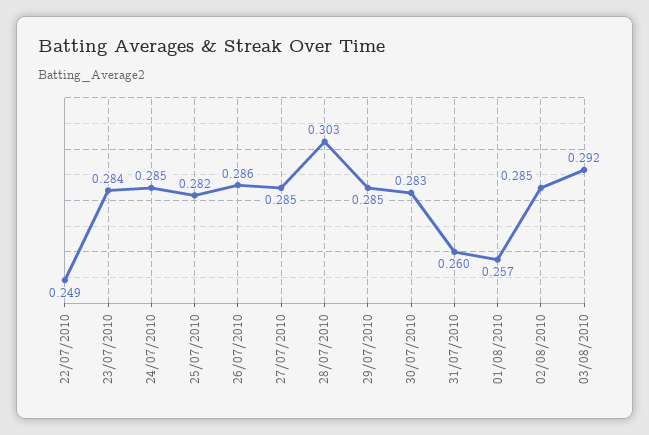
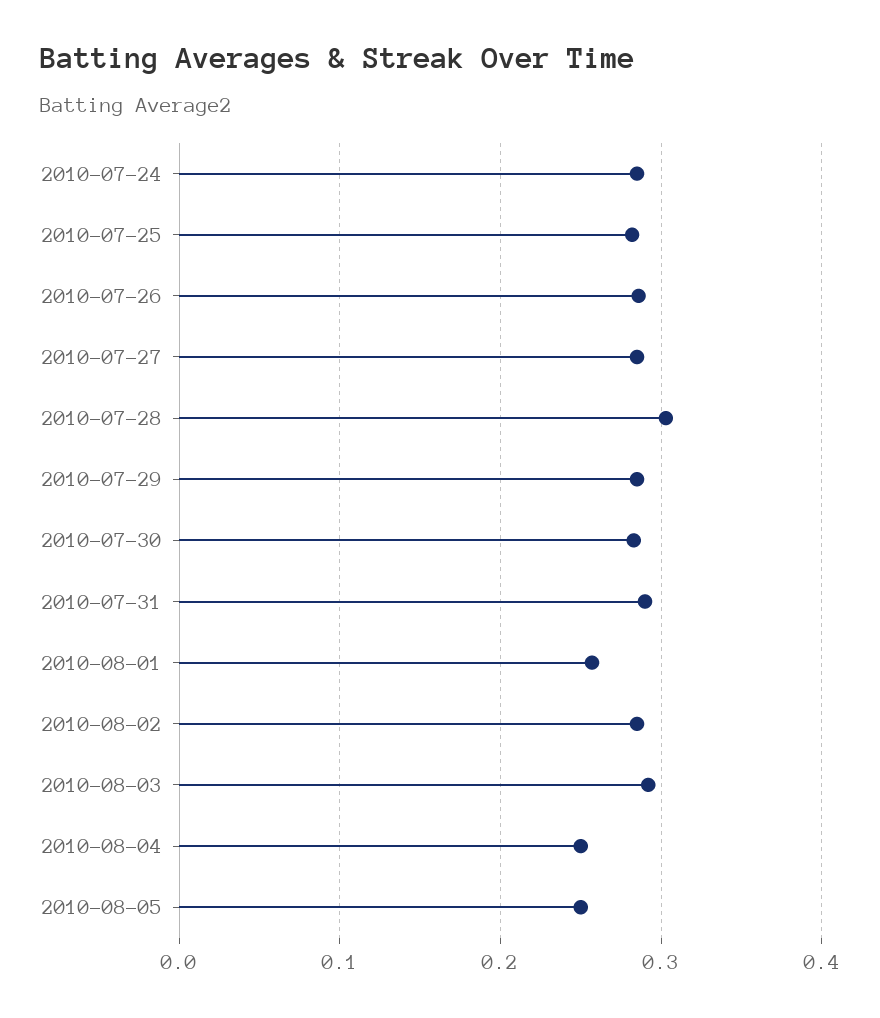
22/07/2010: 0.249 -> none
23/07/2010: 0.284 -> none
31/07/2010: 0.26 -> 0.29
2010-08-04: none -> 0.25
2010-08-05: none -> 0.25

